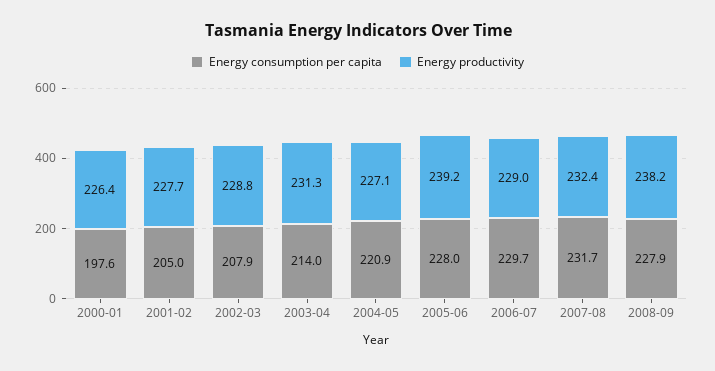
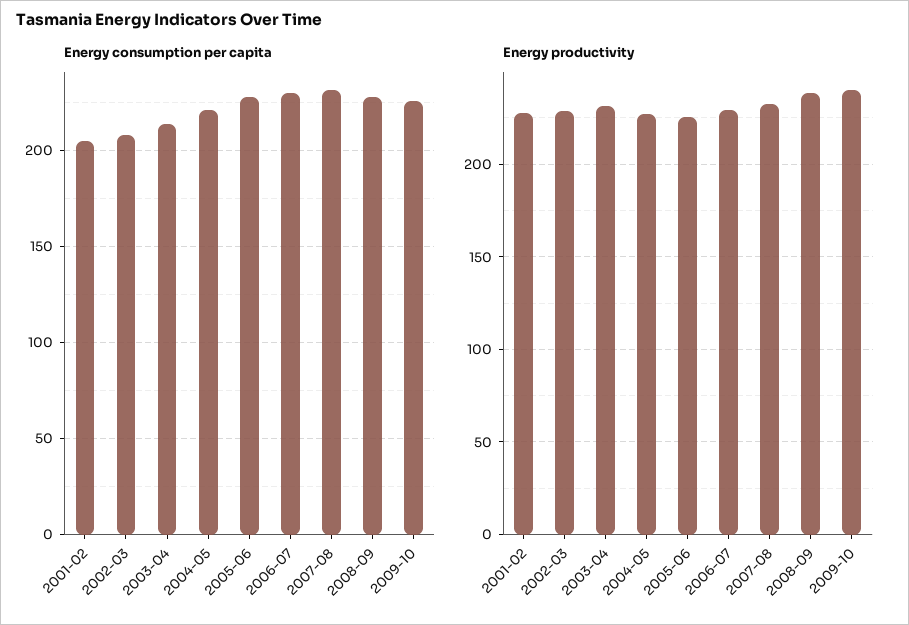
Energy consumption per capita, 2000-01: 197.6 -> none
Energy productivity, 2000-01: 226.4 -> none
Energy productivity, 2005-06: 239.2 -> 225
Energy consumption per capita, 2009-10: none -> 225
Energy productivity, 2009-10: none -> 240

